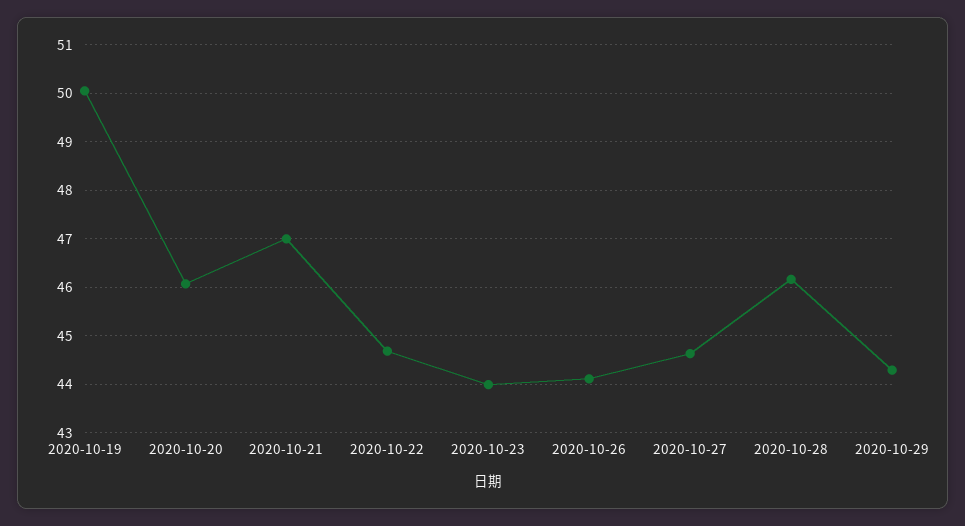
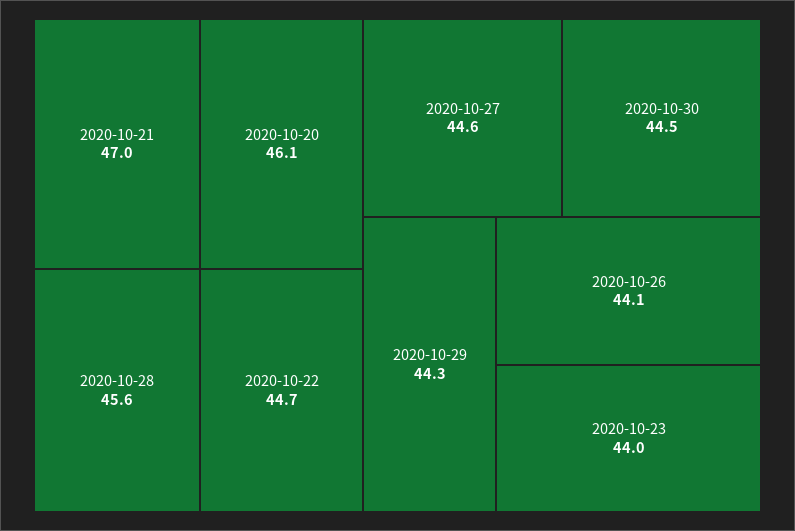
2020-10-19: 50 -> none
2020-10-28: 46.2 -> 45.6
2020-10-30: none -> 44.5

